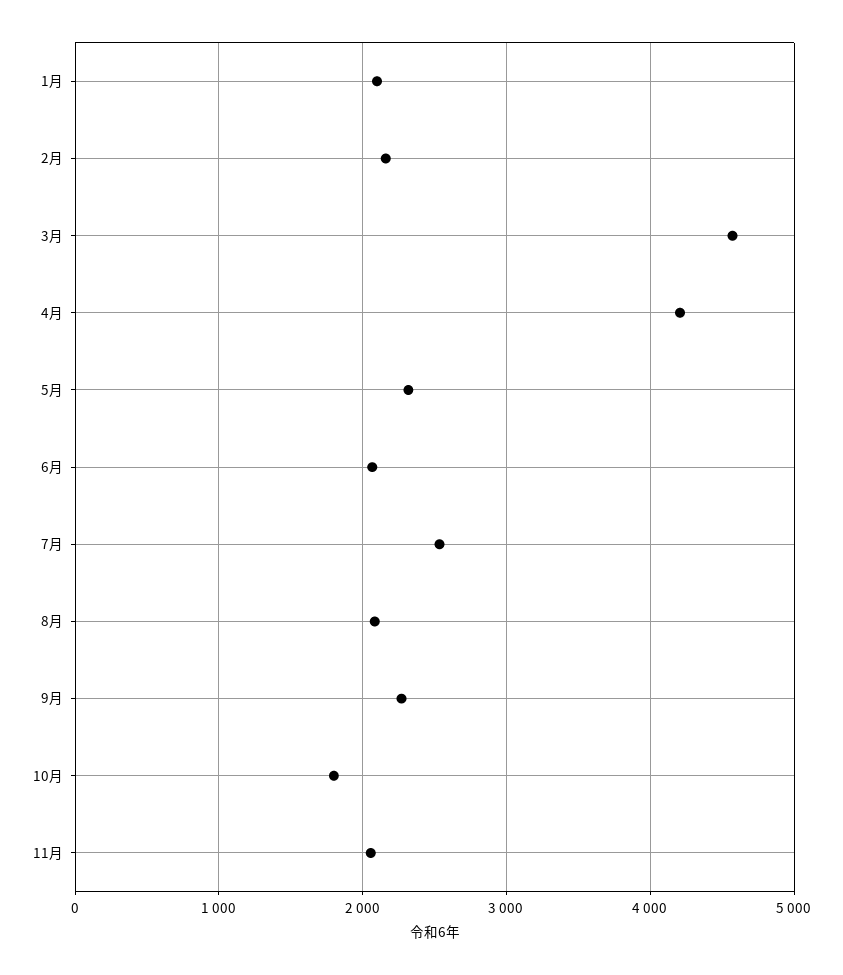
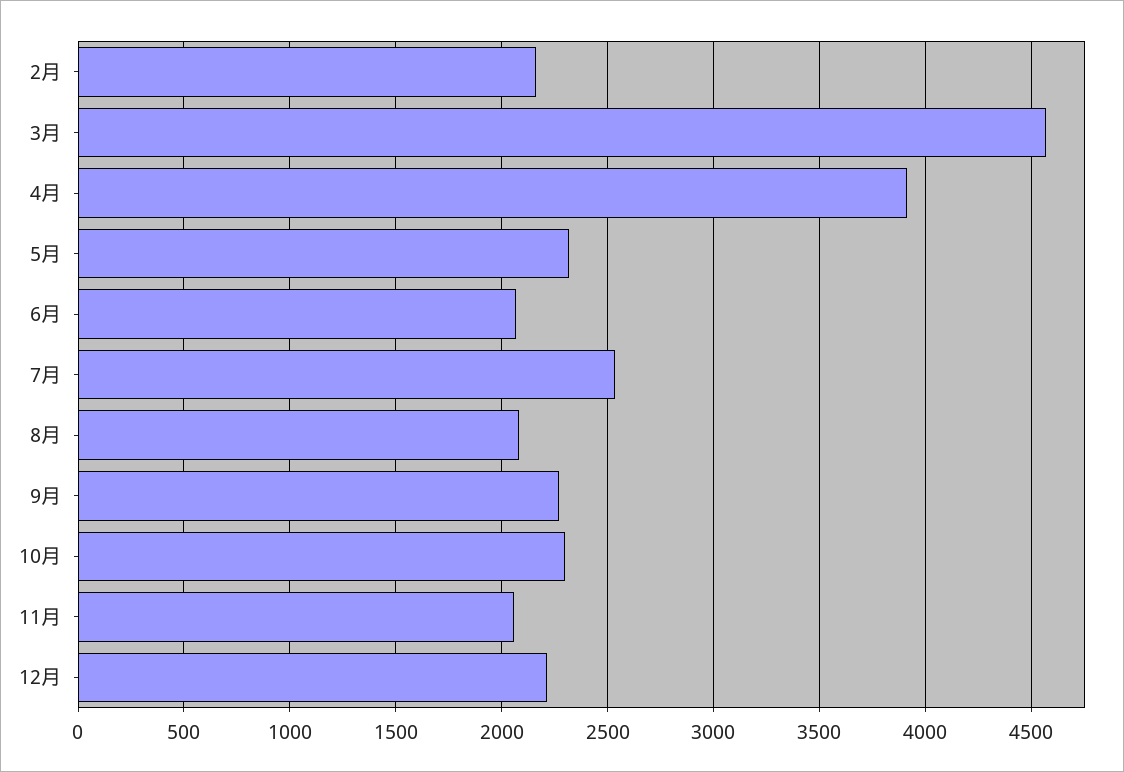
1月: 2100 -> none
4月: 4200 -> 3900
10月: 1800 -> 2300
12月: none -> 2200

